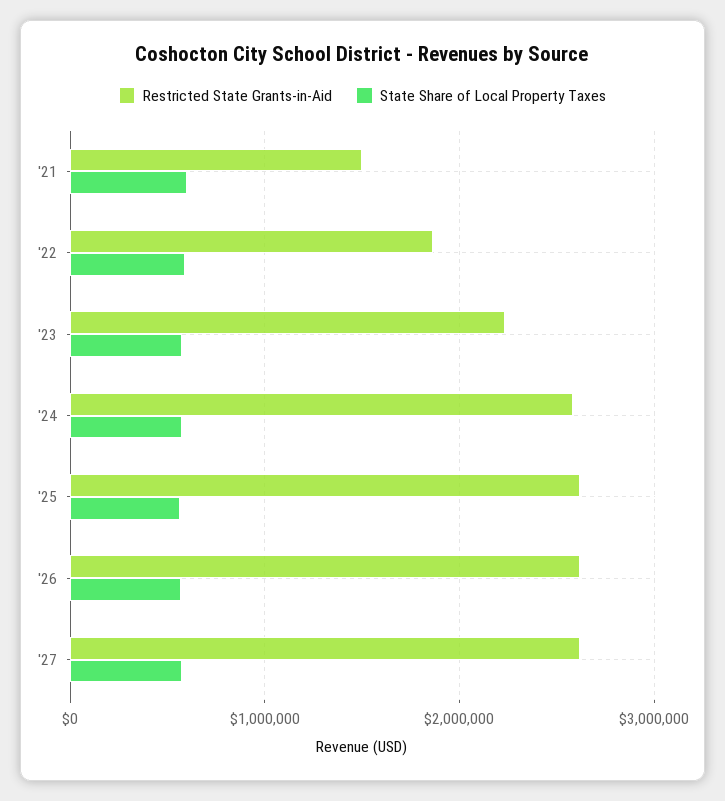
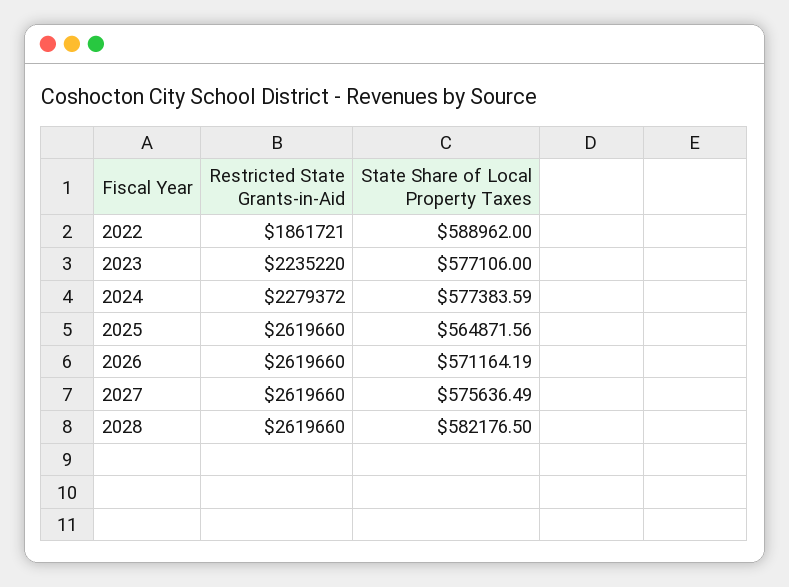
Restricted State Grants-in-Aid, '21: 1500000 -> none
State Share of Local Property Taxes, '21: 600000 -> none
Restricted State Grants-in-Aid, '24: 2600000 -> 2279372
Restricted State Grants-in-Aid, 2028: none -> 2619660
State Share of Local Property Taxes, 2028: none -> 582176.5

